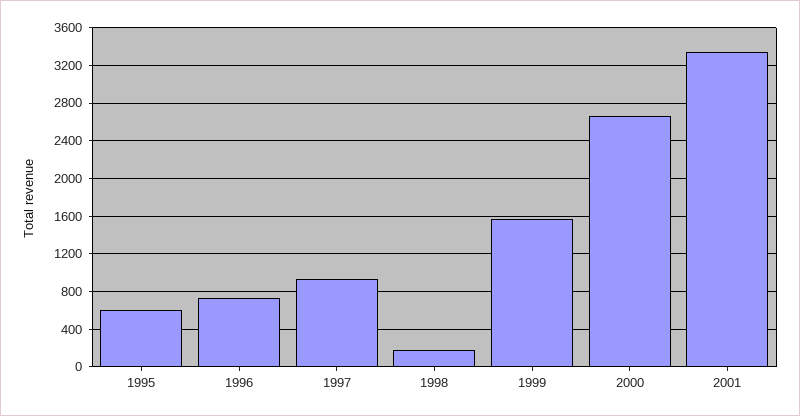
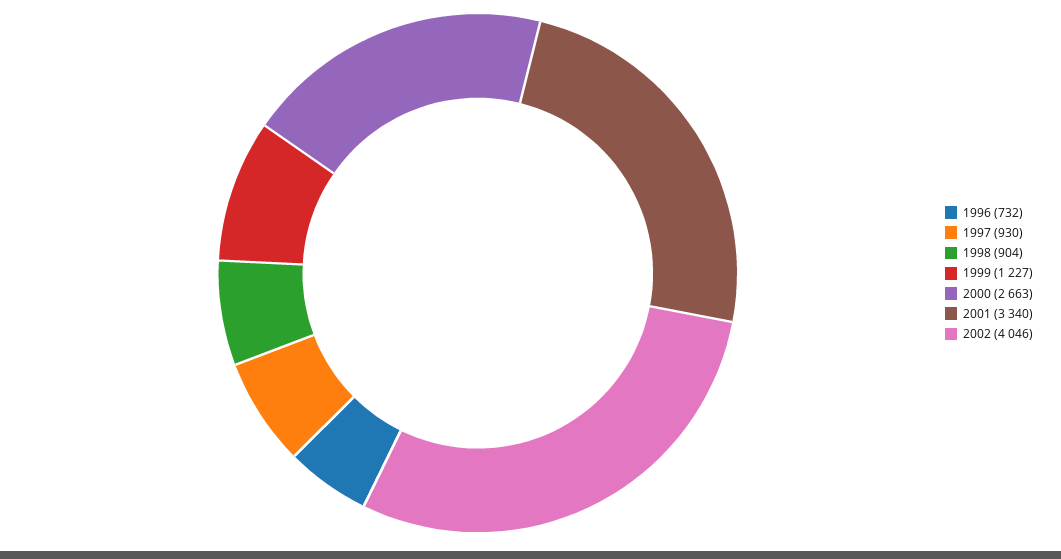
1995: 600 -> none
1998: 200 -> 904
1999: 1600 -> 1227
2002: none -> 4046

